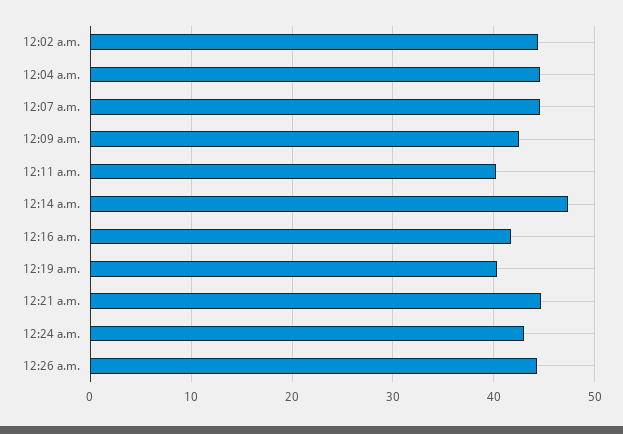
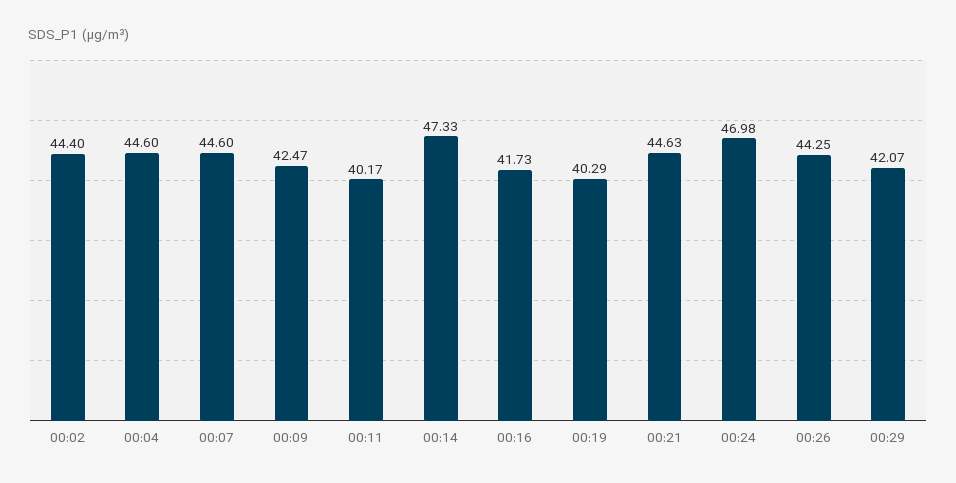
12:24 a.m.: 43 -> 46.98
00:29: none -> 42.07

